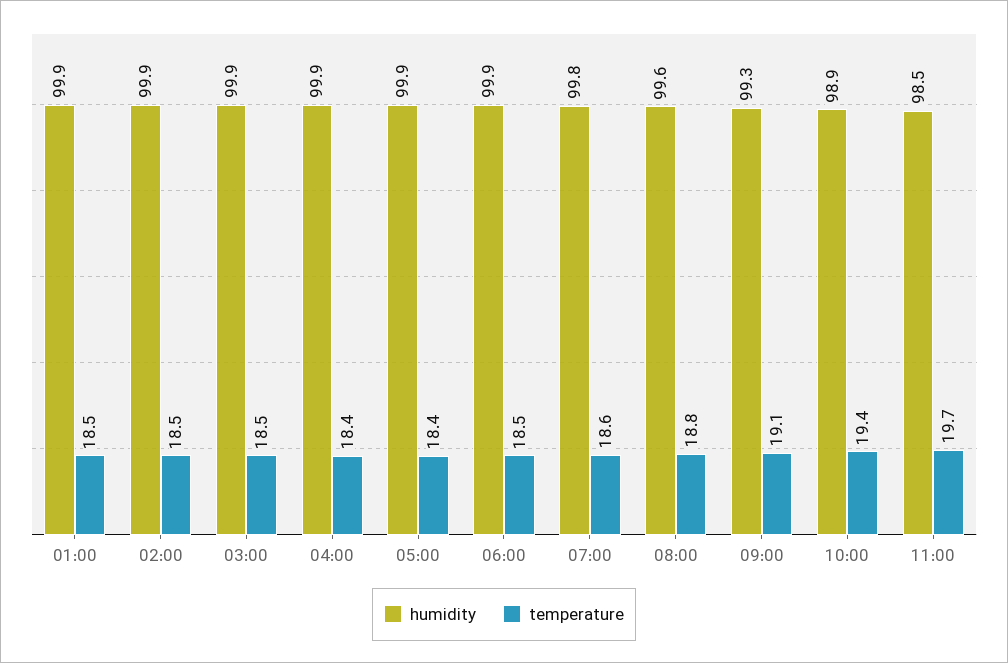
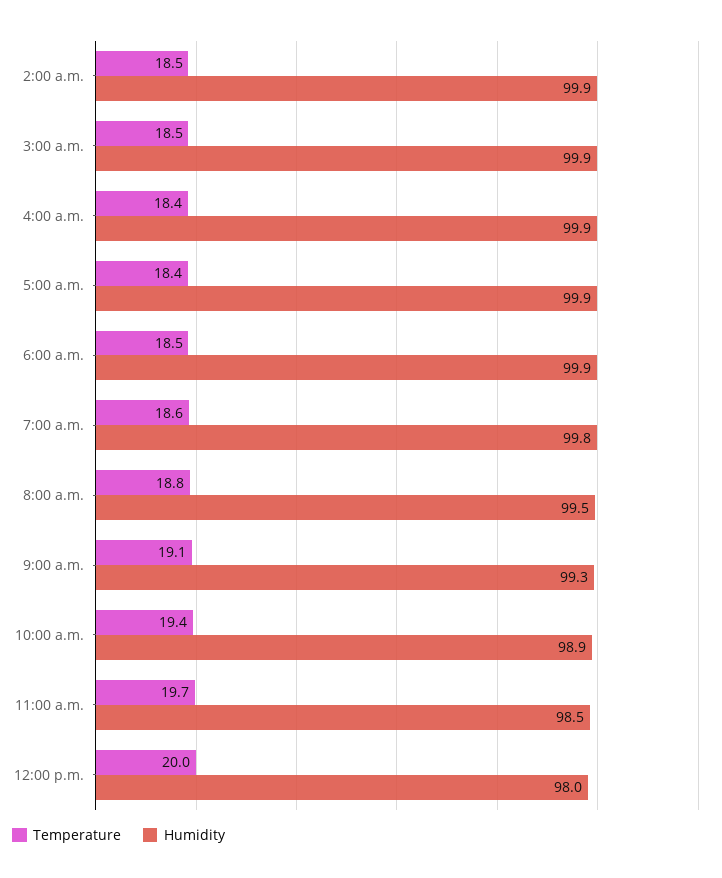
humidity, 01:00: 99.9 -> none
temperature, 01:00: 18.5 -> none
humidity, 08:00: 99.6 -> 99.5
temperature, 12:00 p.m.: none -> 20
humidity, 12:00 p.m.: none -> 98

